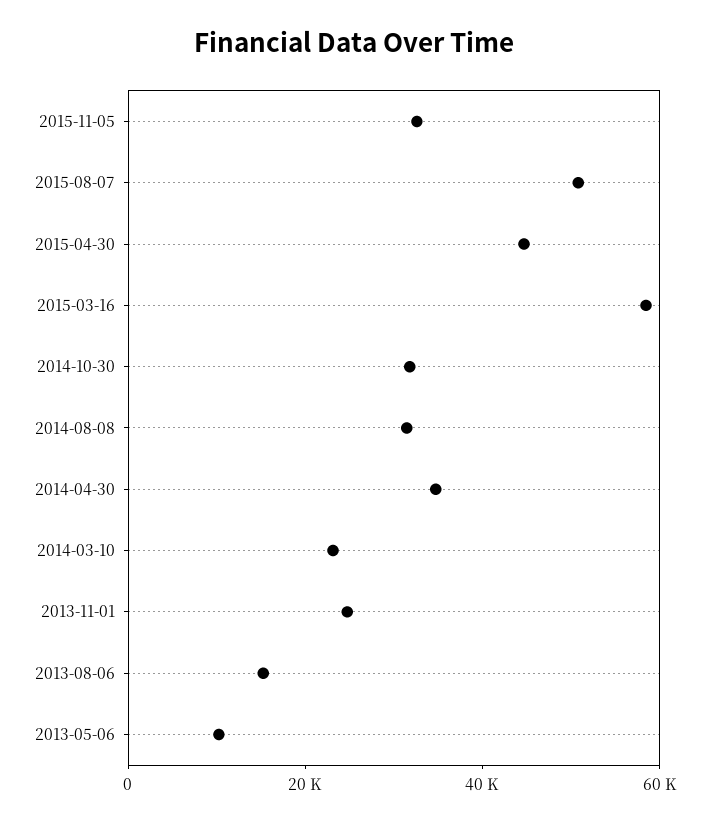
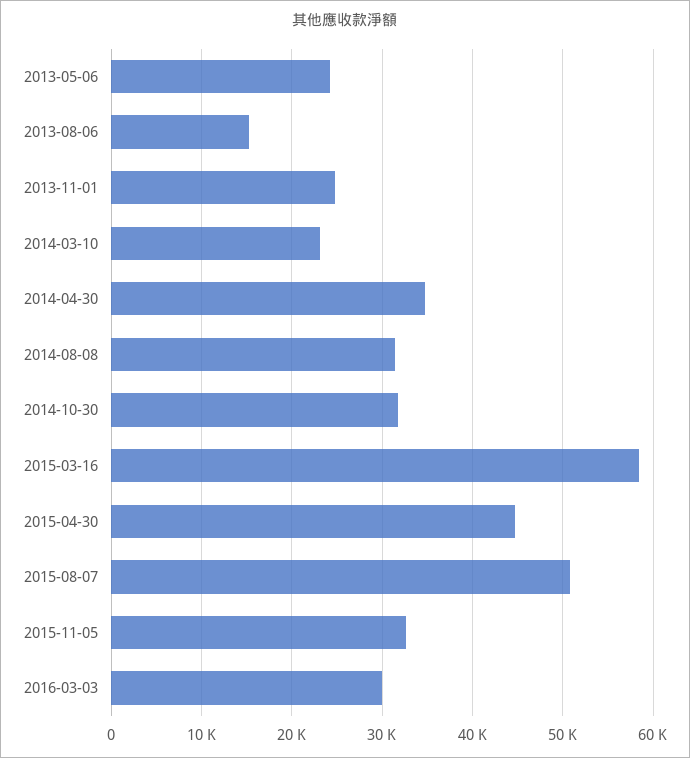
2013-05-06: 10000 -> 24000
2016-03-03: none -> 30000

